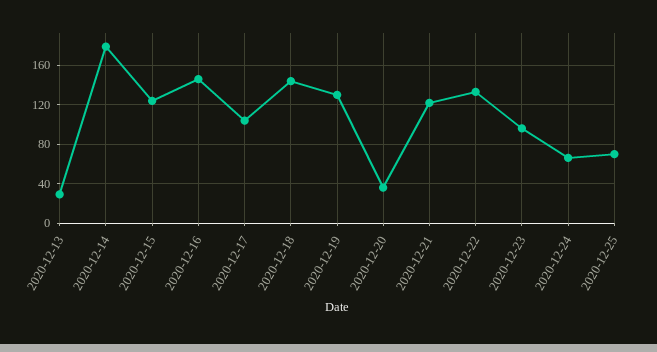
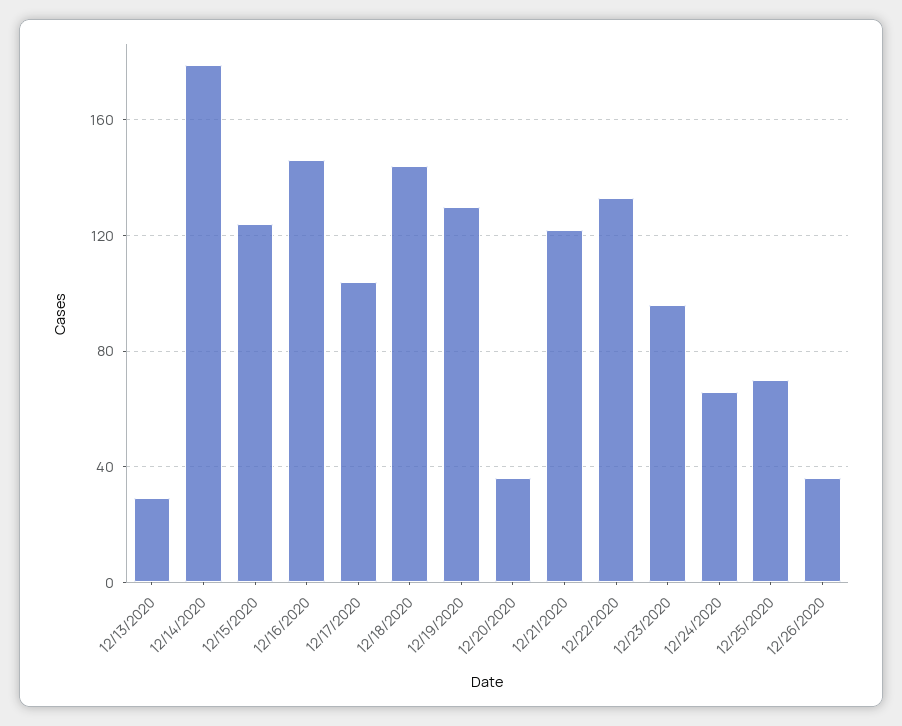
12/26/2020: none -> 35

